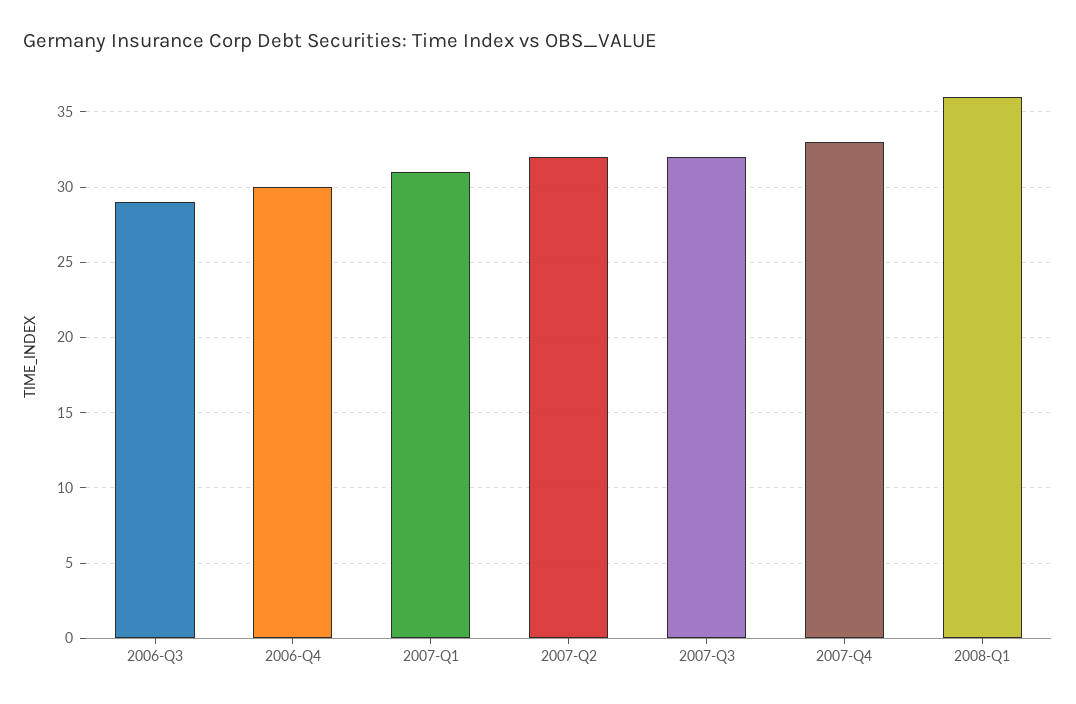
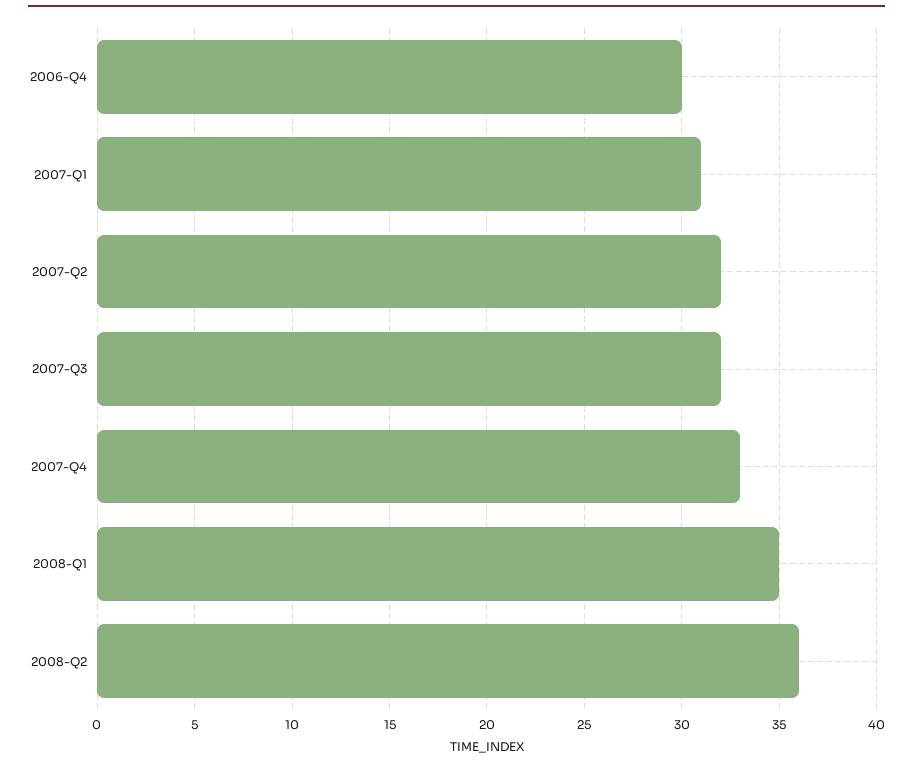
2006-Q3: 29 -> none
2008-Q1: 36 -> 35
2008-Q2: none -> 36

